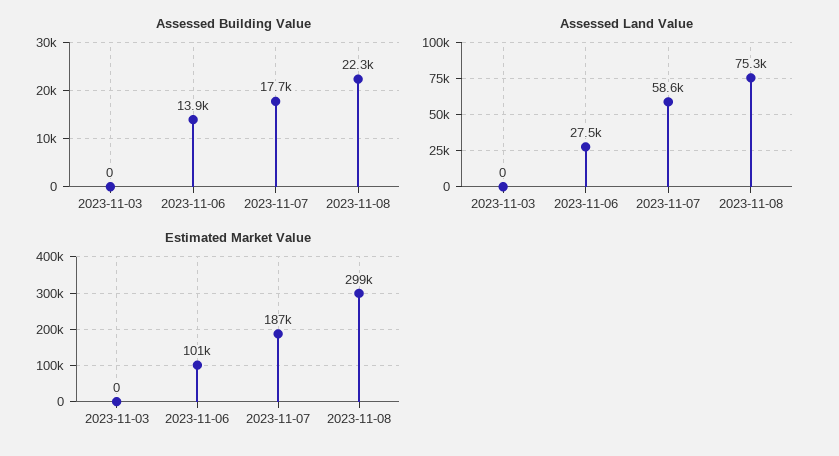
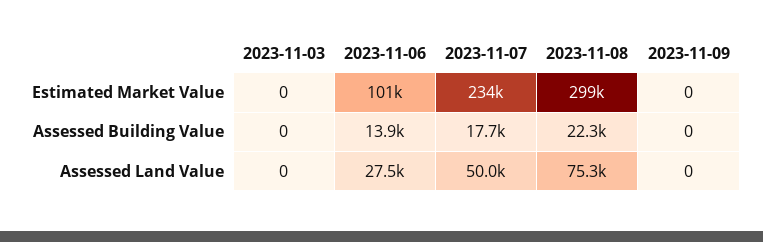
Assessed Land Value, 2023-11-07: 58600 -> 50000
Estimated Market Value, 2023-11-07: 187000 -> 234000
Estimated Market Value, 2023-11-09: none -> 0
Assessed Building Value, 2023-11-09: none -> 0
Assessed Land Value, 2023-11-09: none -> 0

